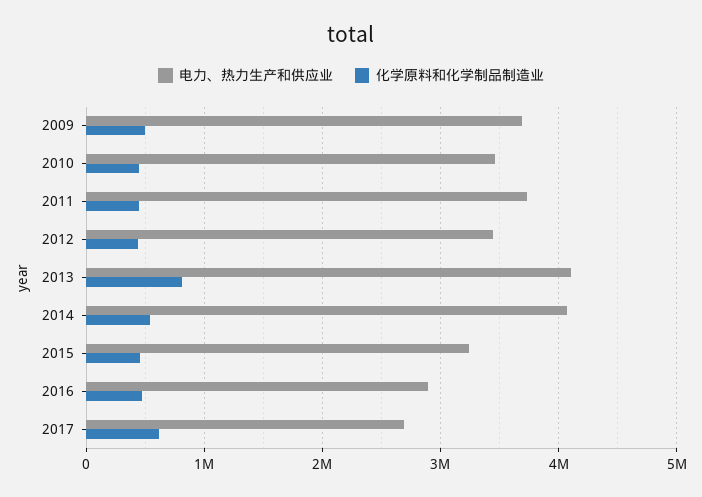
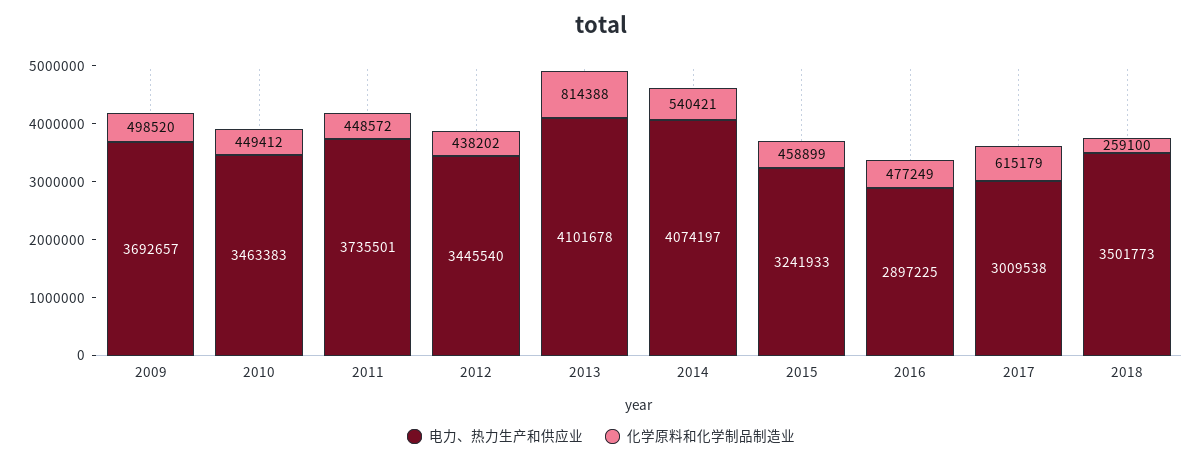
电力、热力生产和供应业, 2017: 2700000 -> 3009538
电力、热力生产和供应业, 2018: none -> 3501773
化学原料和化学制品制造业, 2018: none -> 259100

